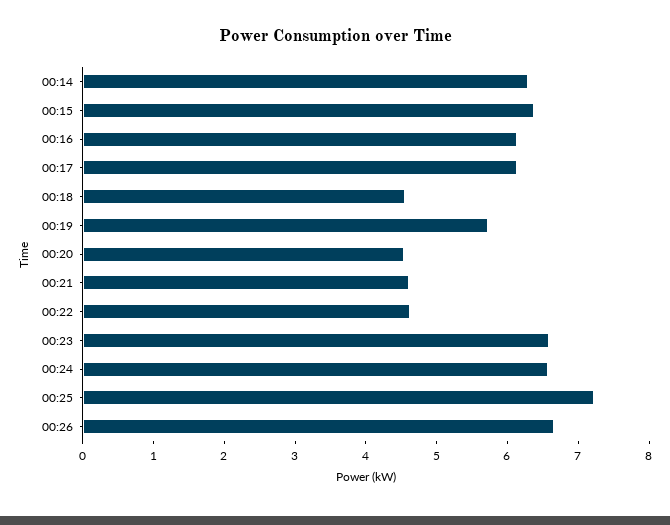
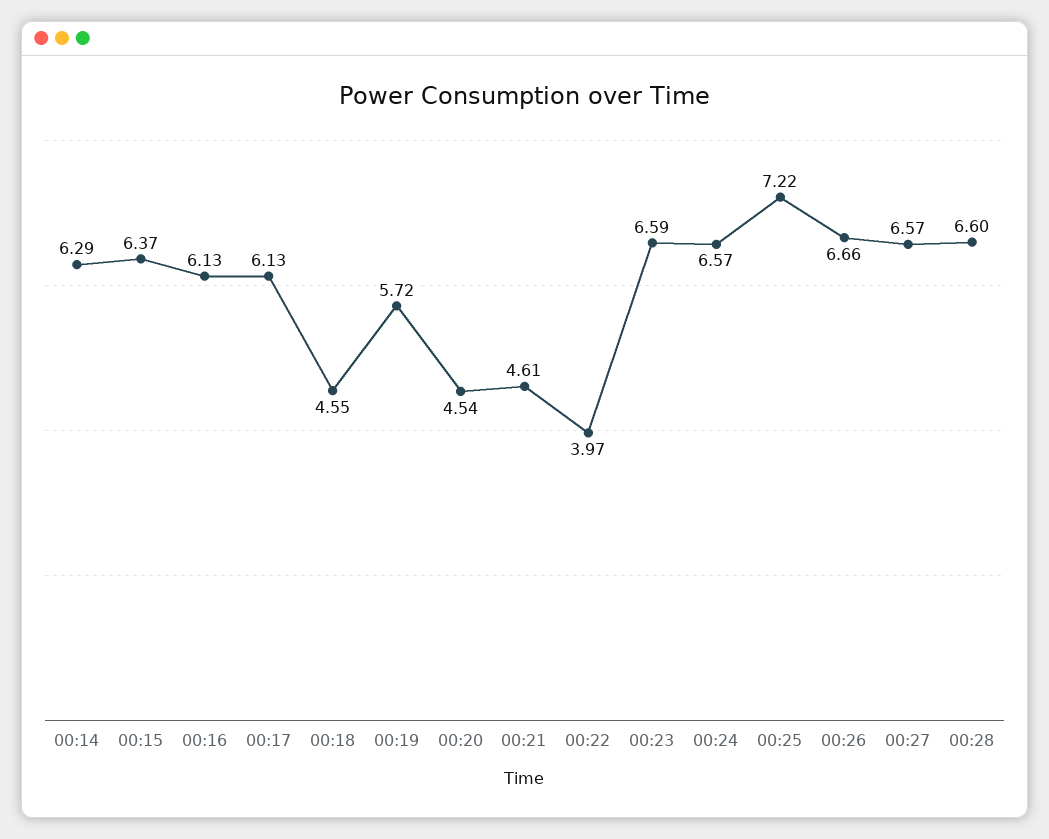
00:22: 4.6 -> 3.97
00:27: none -> 6.57
00:28: none -> 6.6

